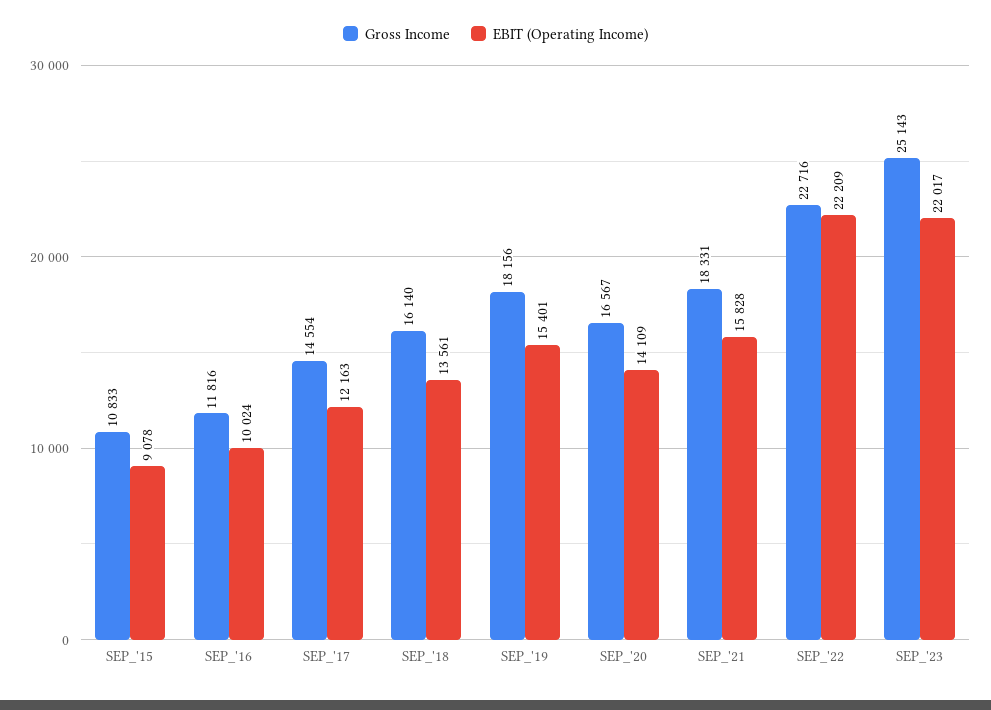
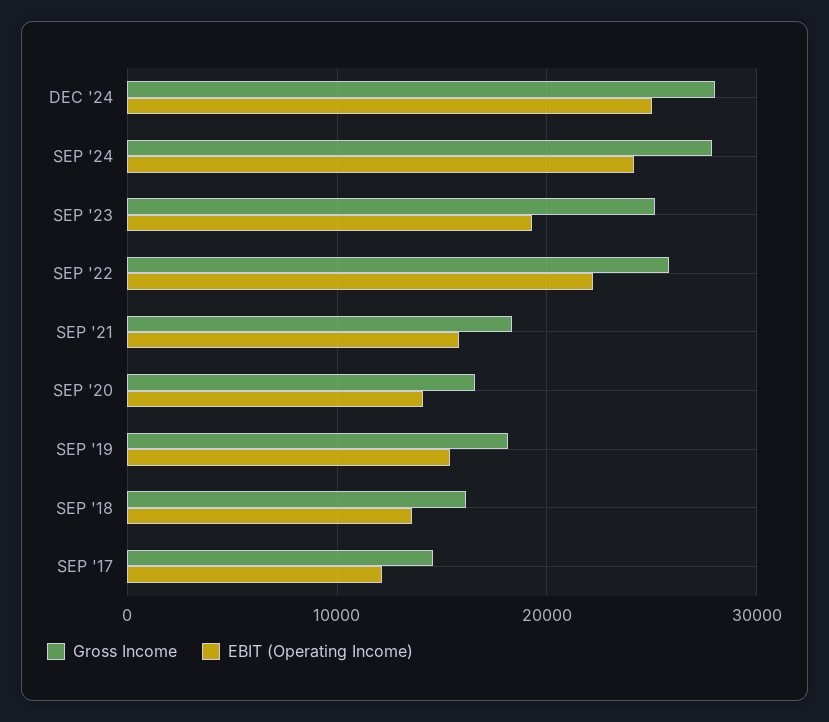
Gross Income, SEP_'15: 10833 -> none
EBIT (Operating Income), SEP_'15: 9078 -> none
Gross Income, SEP_'16: 11816 -> none
EBIT (Operating Income), SEP_'16: 10024 -> none
Gross Income, SEP_'22: 22716 -> 26000
EBIT (Operating Income), SEP_'23: 22017 -> 19000
Gross Income, DEC '24: none -> 28000
EBIT (Operating Income), DEC '24: none -> 25000
Gross Income, SEP '24: none -> 28000
EBIT (Operating Income), SEP '24: none -> 24000

